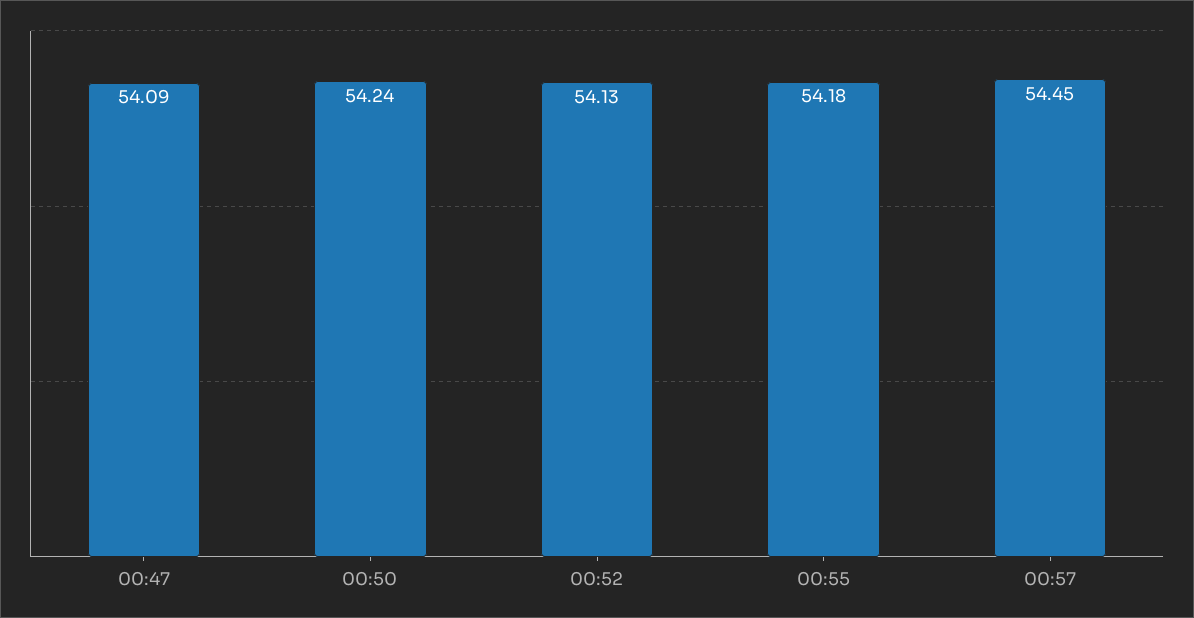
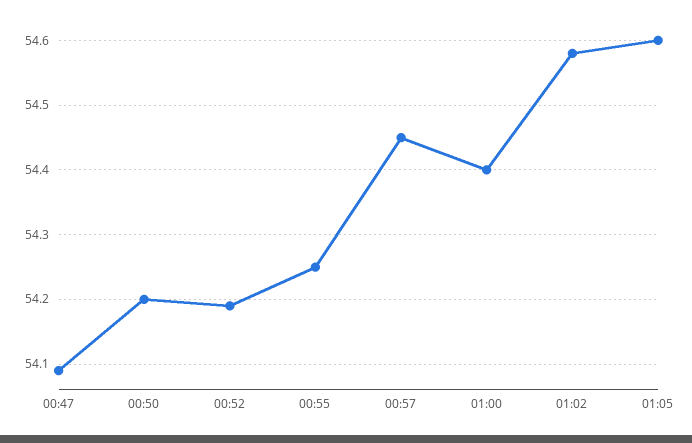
00:50: 54.24 -> 54.2
00:52: 54.13 -> 54.19
00:55: 54.18 -> 54.25
01:00: none -> 54.4
01:02: none -> 54.58
01:05: none -> 54.6

